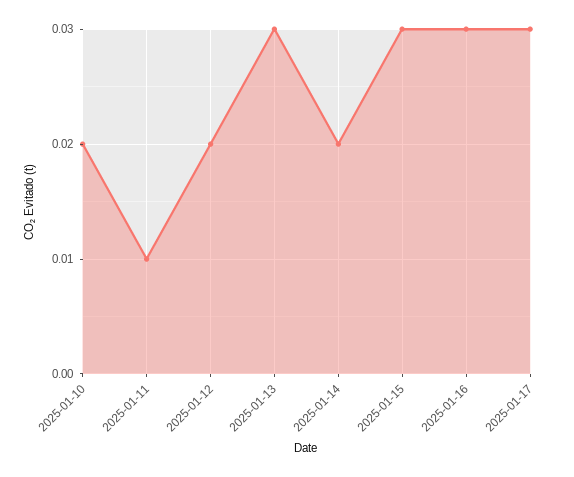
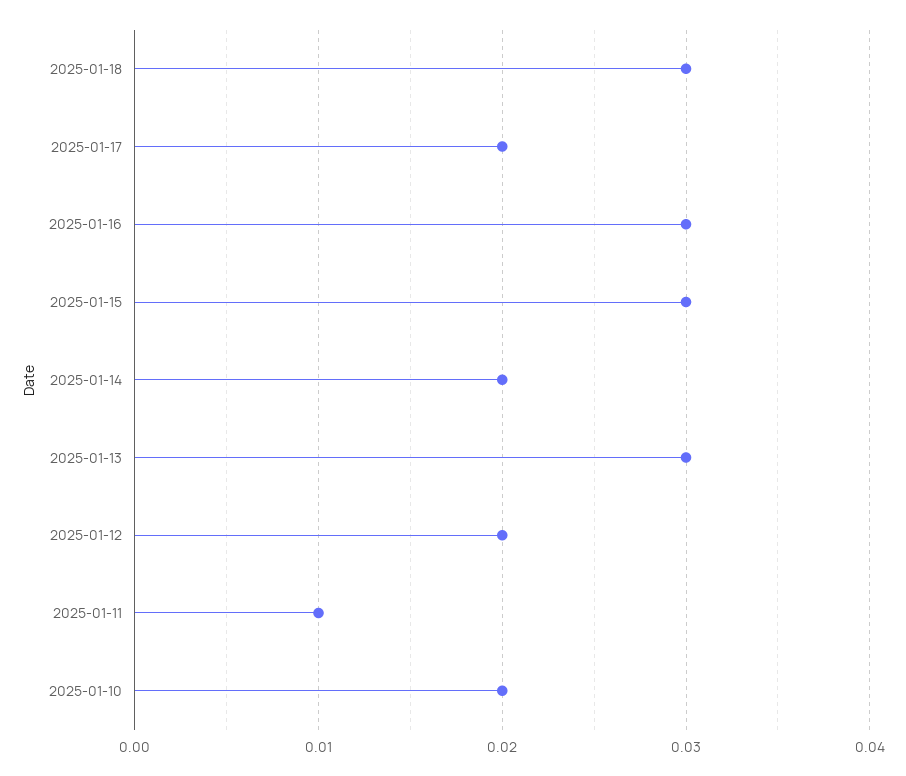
2025-01-17: 0.03 -> 0.02
2025-01-18: none -> 0.03

